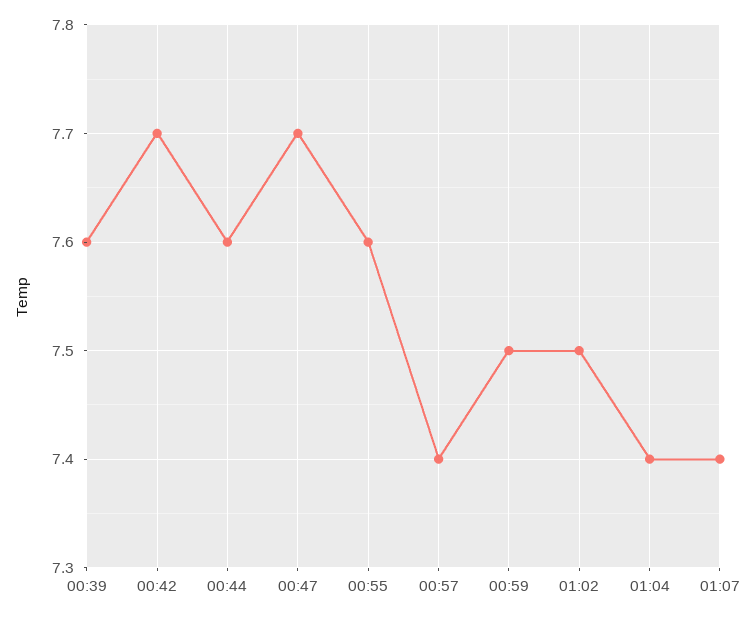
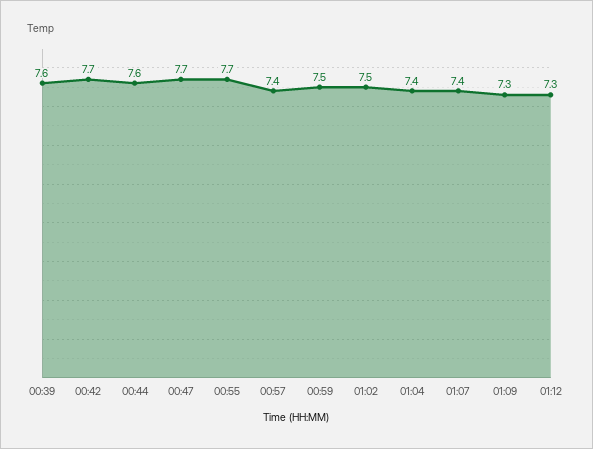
00:55: 7.6 -> 7.7
01:09: none -> 7.3
01:12: none -> 7.3

